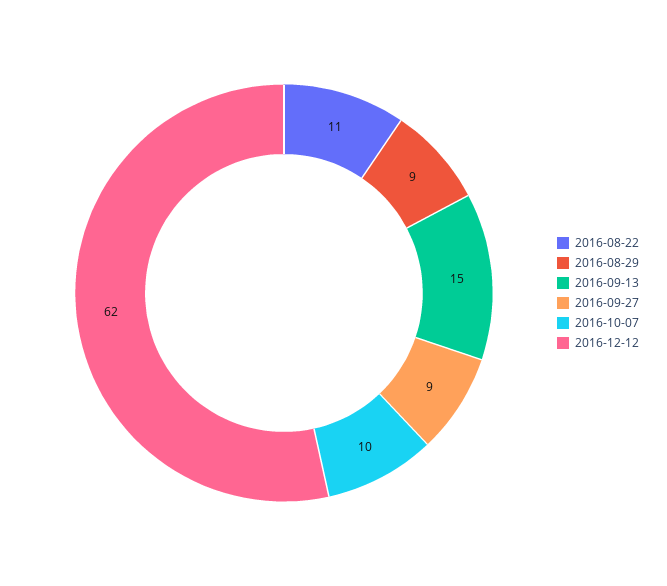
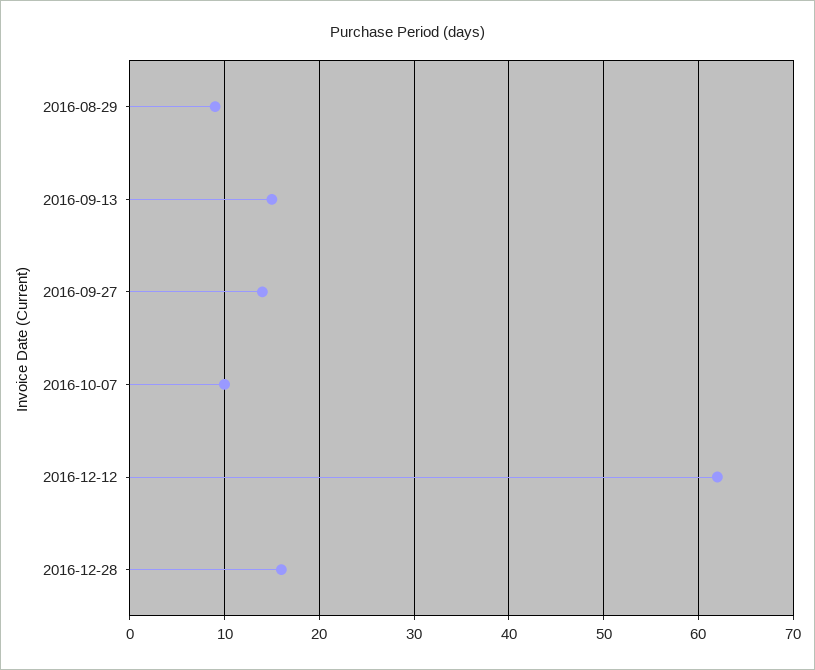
2016-08-22: 11 -> none
2016-09-27: 9 -> 14
2016-12-28: none -> 16

